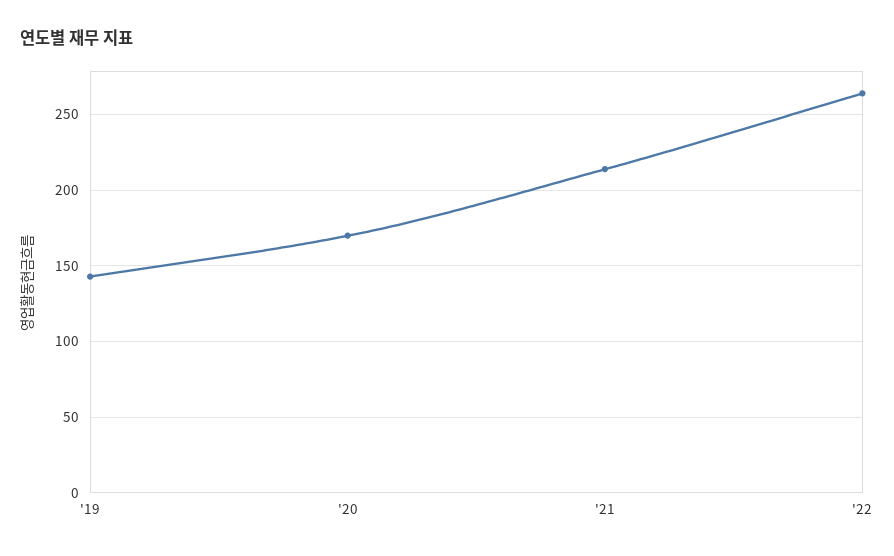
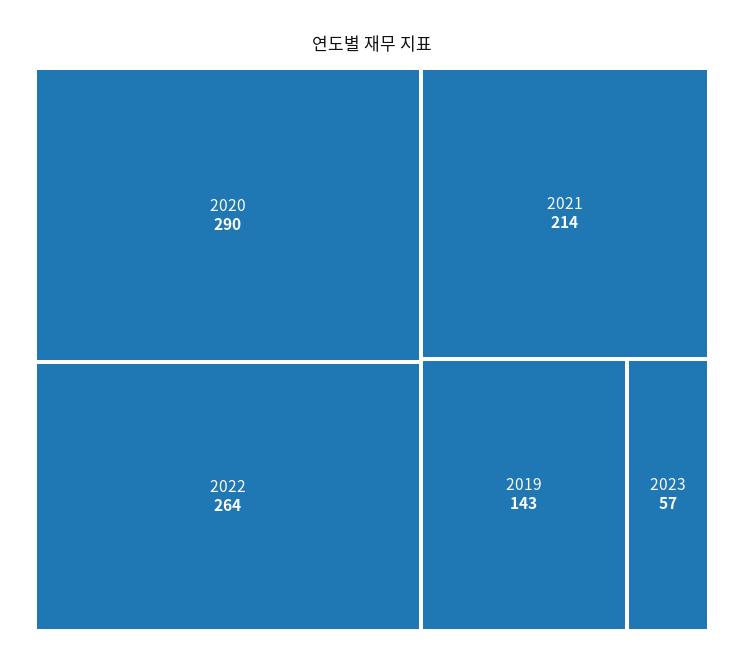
'20: 170 -> 290
2023: none -> 57

